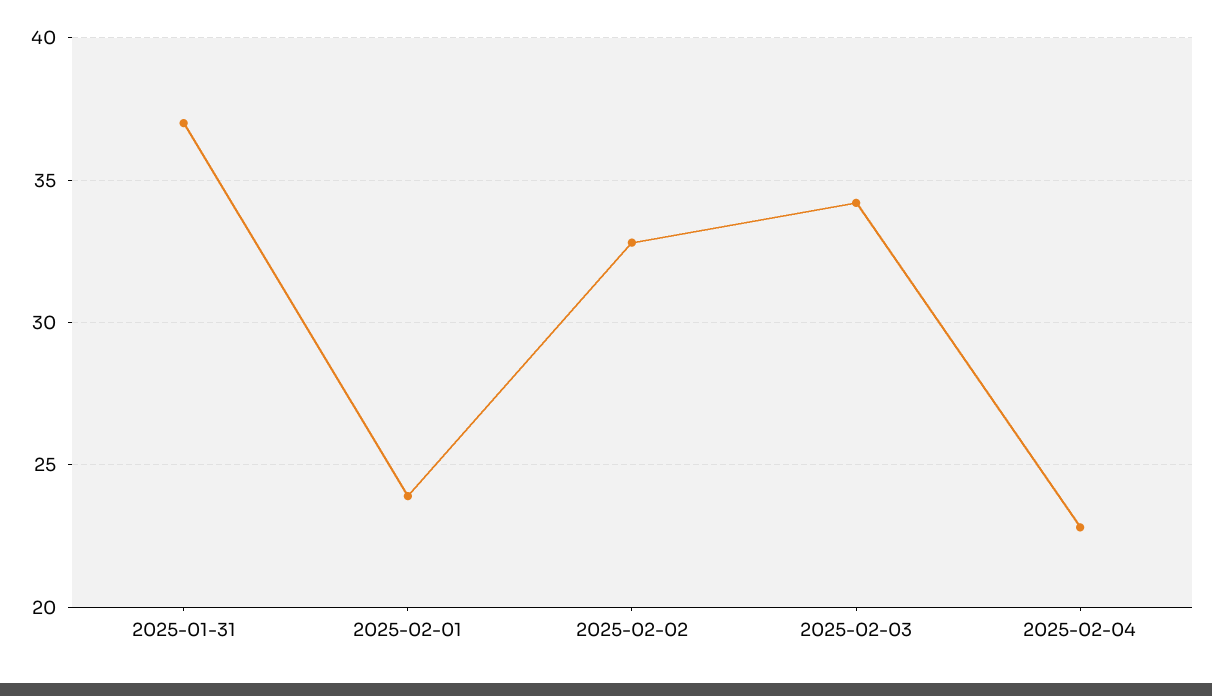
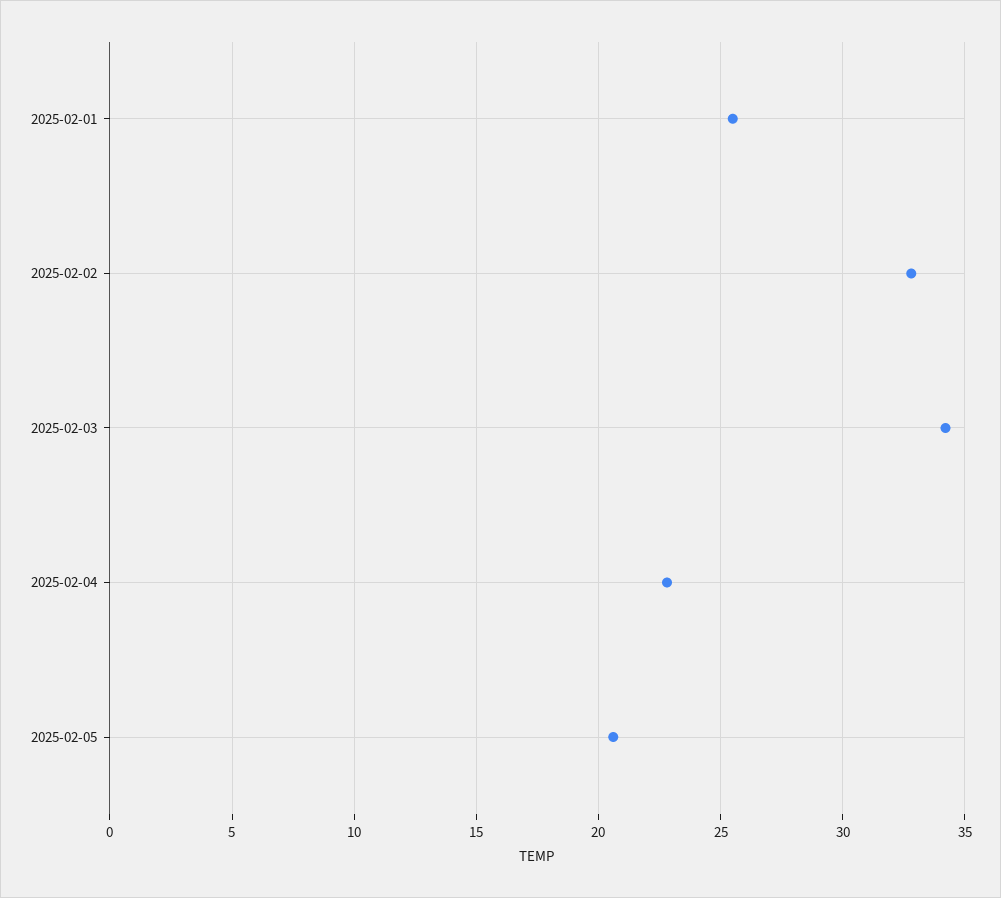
2025-01-31: 37 -> none
2025-02-01: 24 -> 25.5
2025-02-05: none -> 20.5

